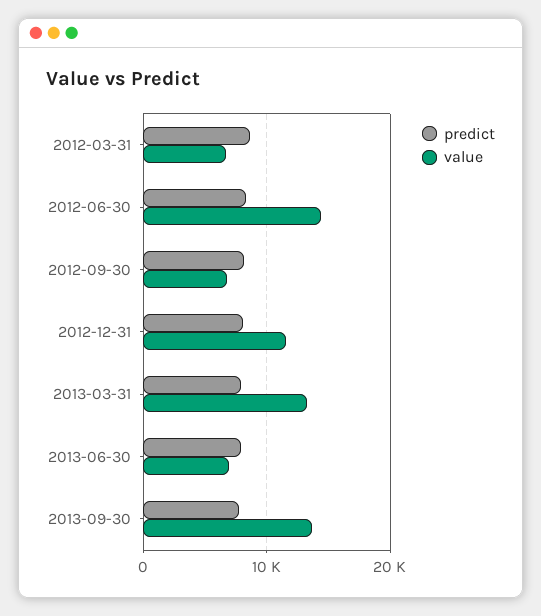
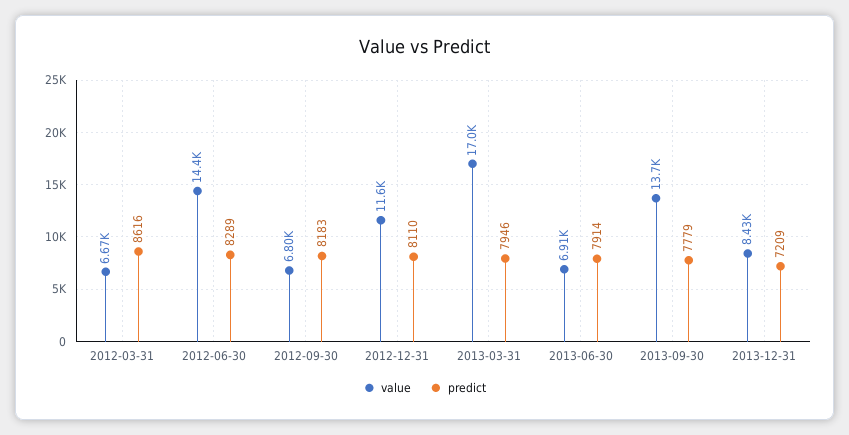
value, 2013-03-31: 13000 -> 17000
value, 2013-12-31: none -> 8430
predict, 2013-12-31: none -> 7209

